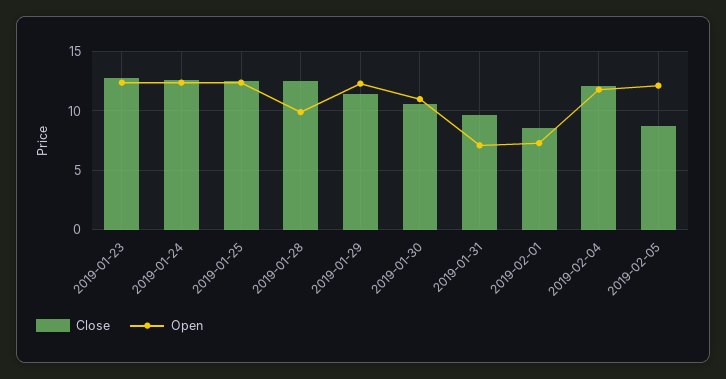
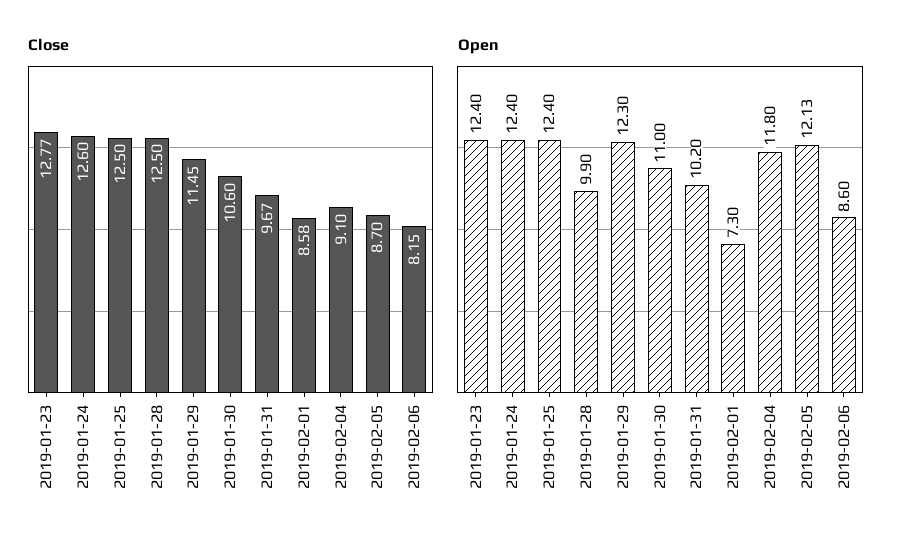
Open, 2019-01-31: 7 -> 10.2
Close, 2019-02-04: 12 -> 9.1
Close, 2019-02-06: none -> 8.15
Open, 2019-02-06: none -> 8.6

